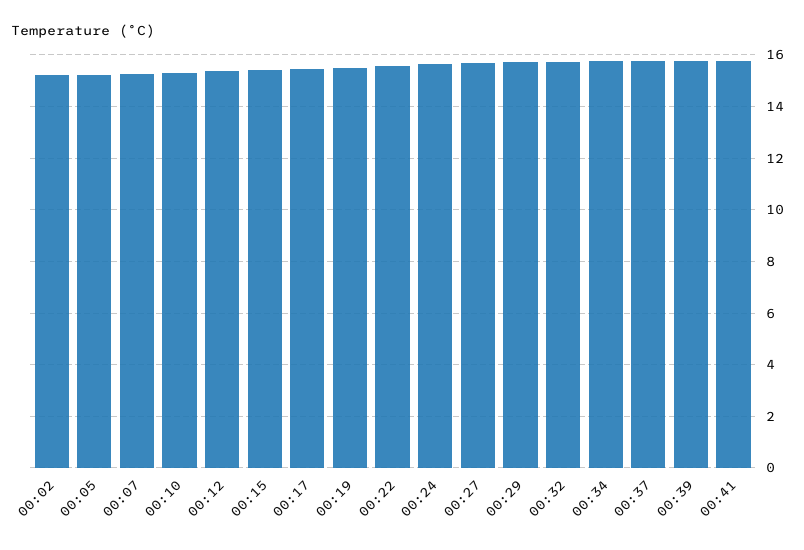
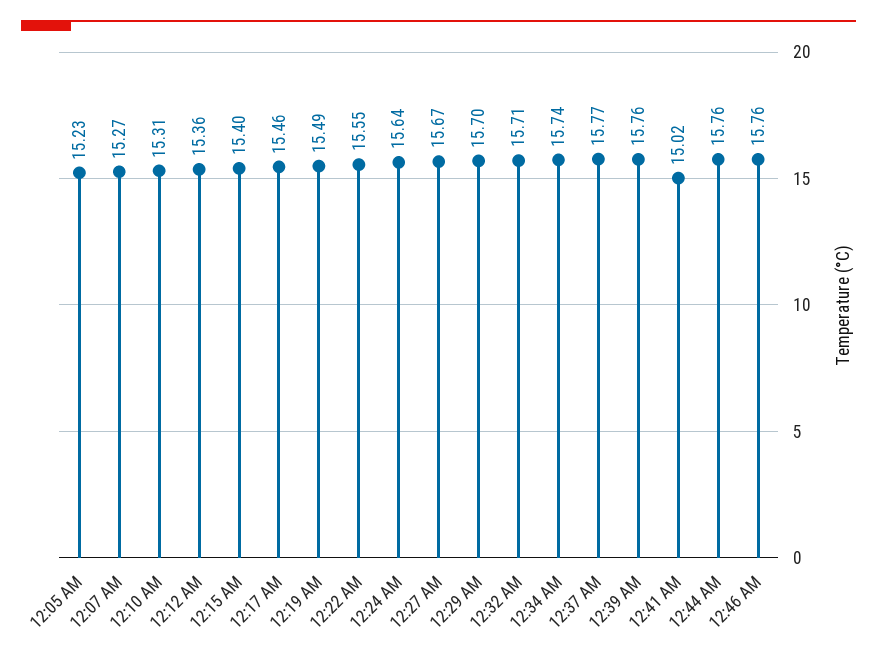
00:02: 15.25 -> none
00:41: 15.75 -> 15.02
12:44 AM: none -> 15.76
12:46 AM: none -> 15.76

